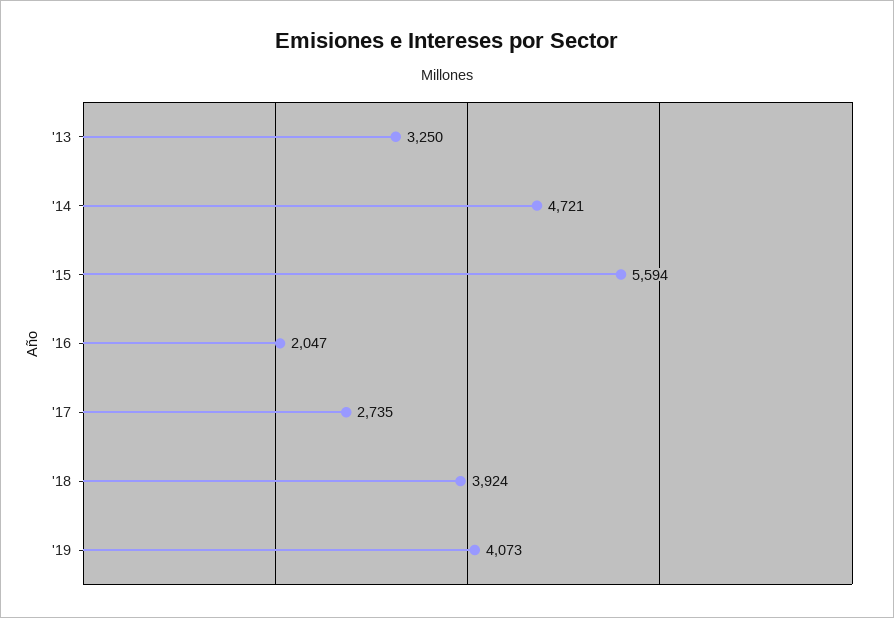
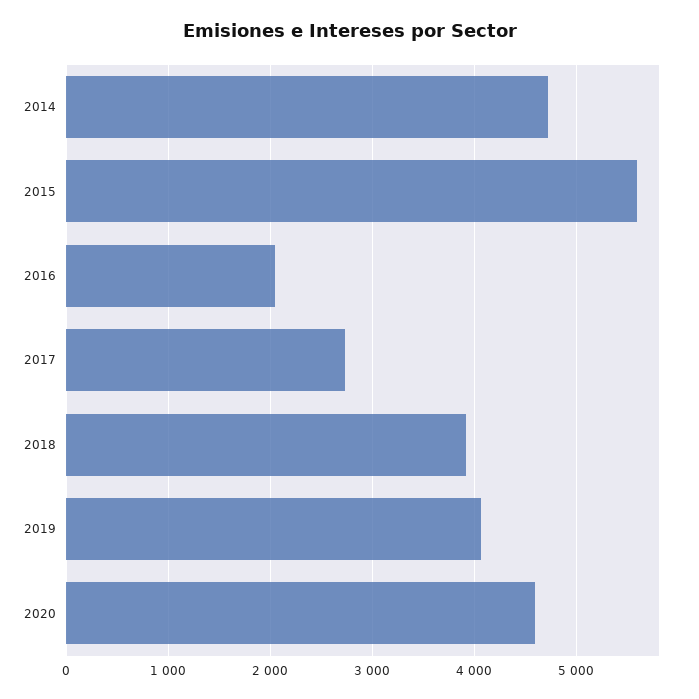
'13: 3250 -> none
2020: none -> 4600

